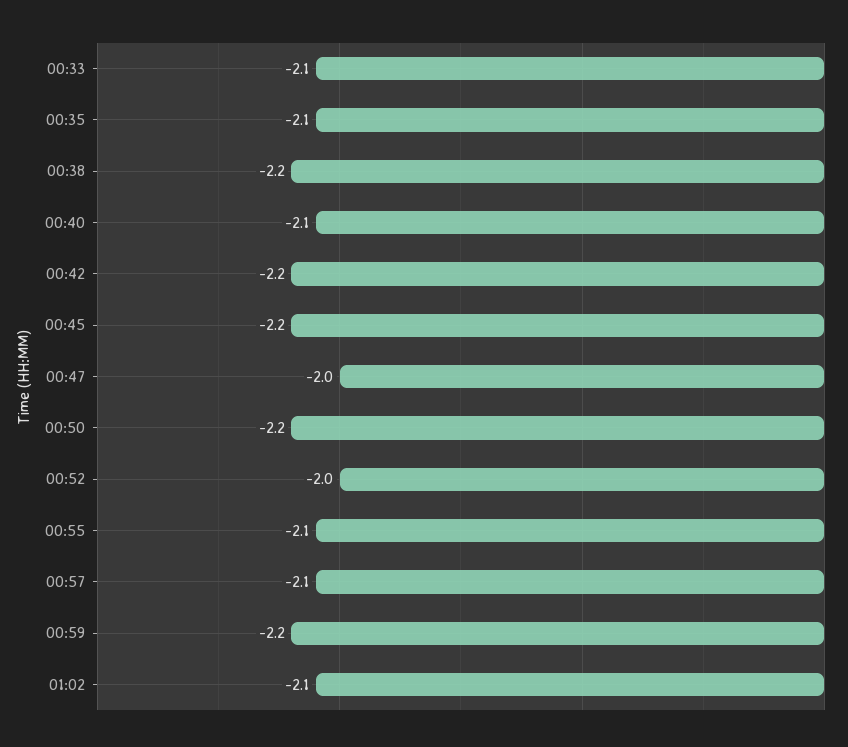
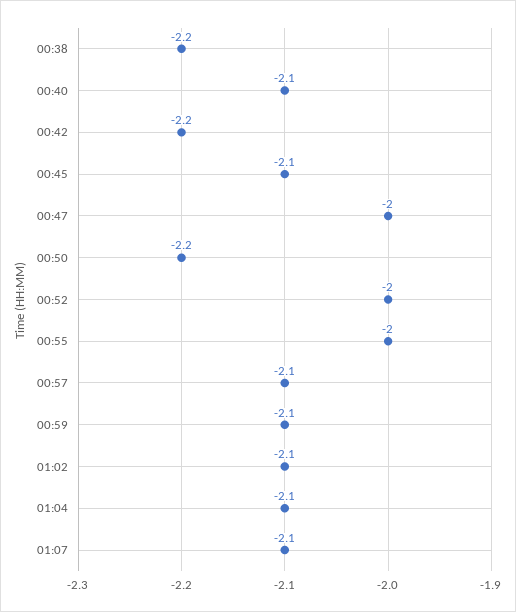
00:33: -2.1 -> none
00:35: -2.1 -> none
00:45: -2.2 -> -2.1
00:55: -2.1 -> -2
00:59: -2.2 -> -2.1
01:04: none -> -2.1
01:07: none -> -2.1

